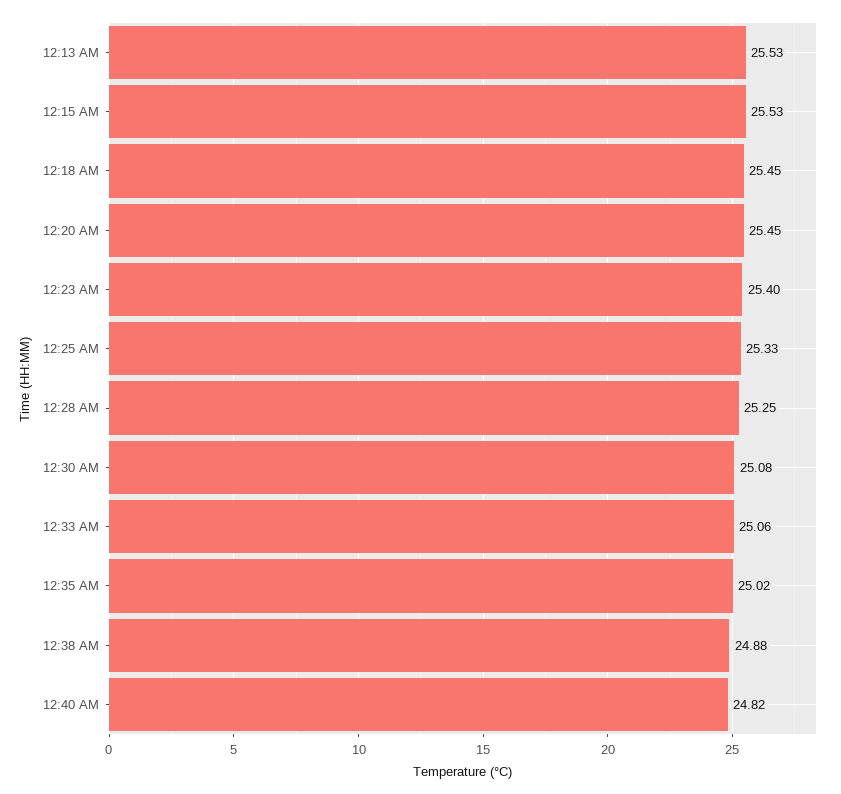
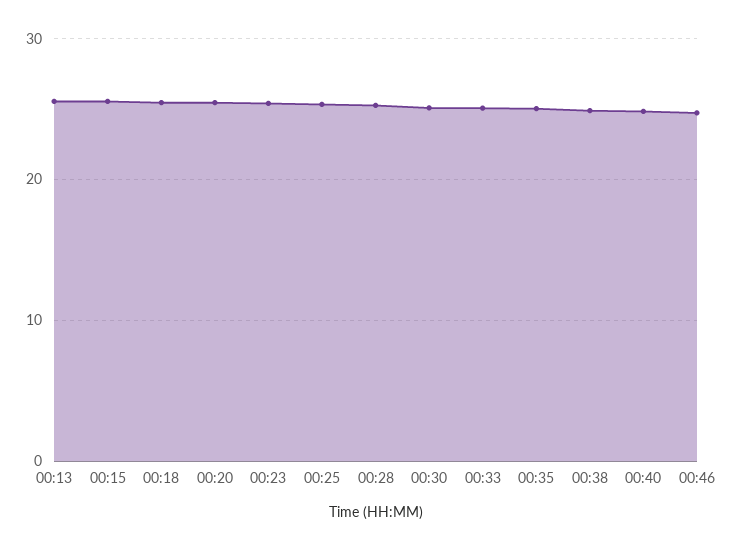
00:46: none -> 25

